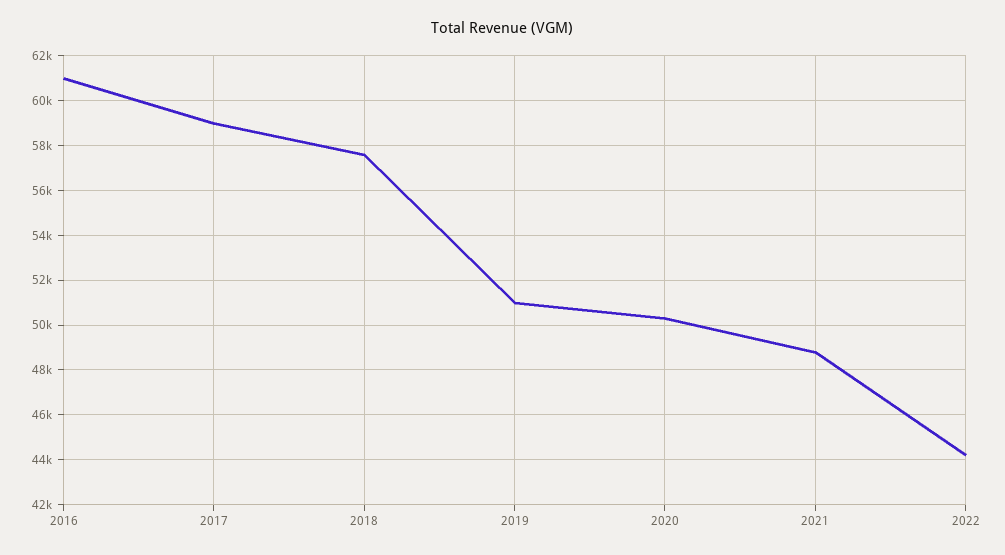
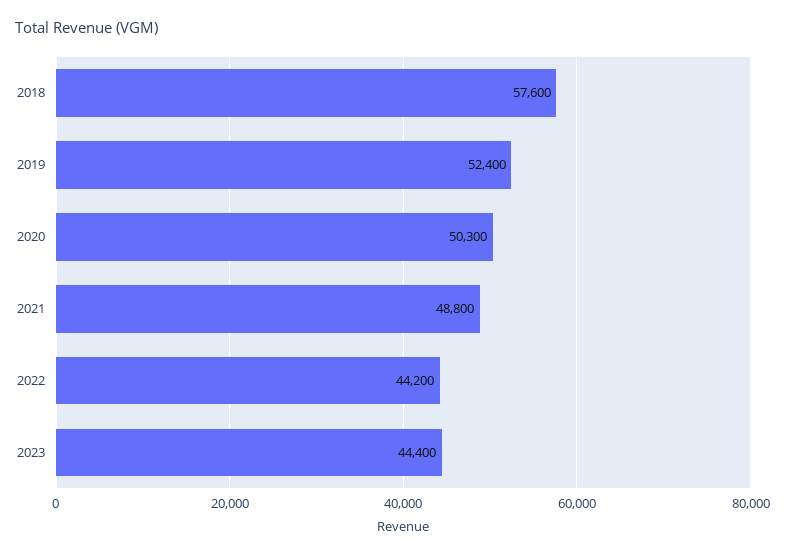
2016: 61000 -> none
2017: 59000 -> none
2019: 51000 -> 52400
2023: none -> 44400

